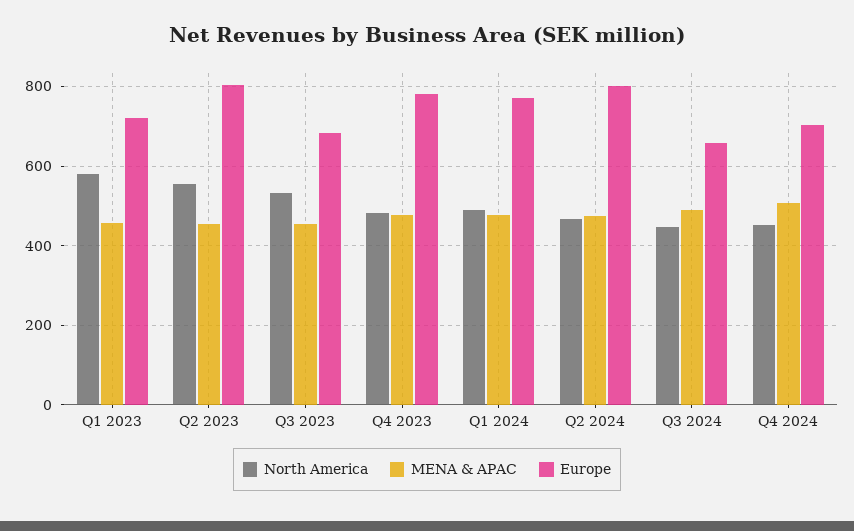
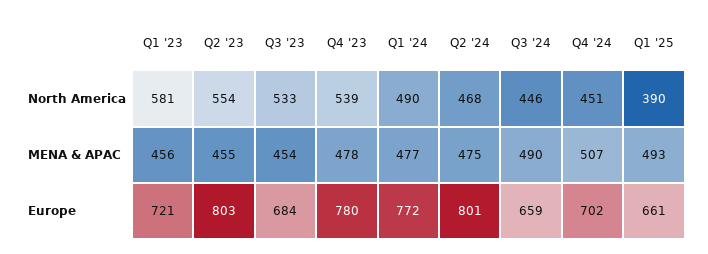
North America, Q4 2023: 480 -> 539
North America, Q1 '25: none -> 390
MENA & APAC, Q1 '25: none -> 493
Europe, Q1 '25: none -> 661

